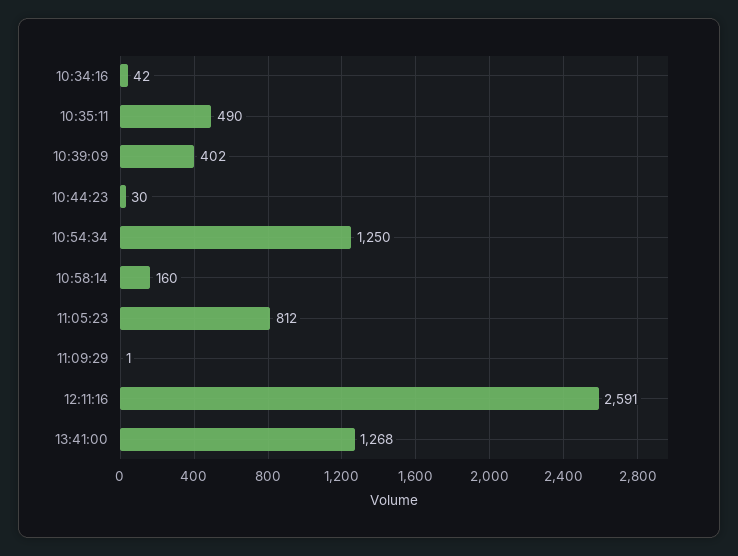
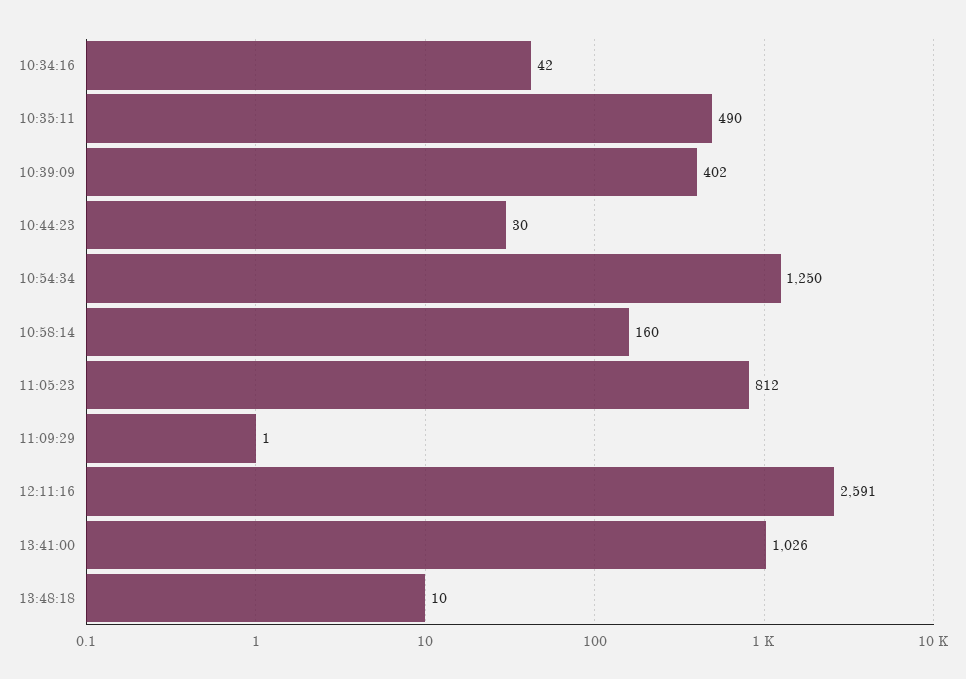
13:41:00: 1268 -> 1026
13:48:18: none -> 10

